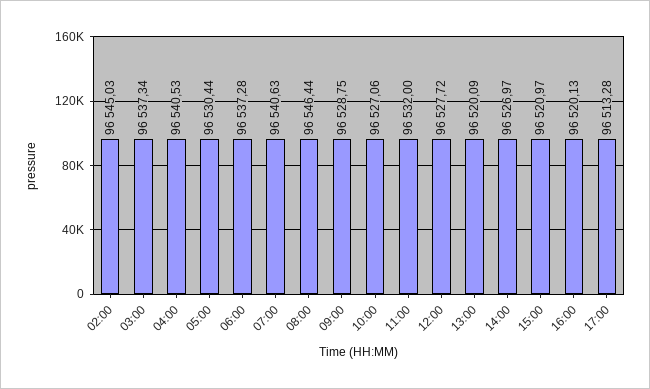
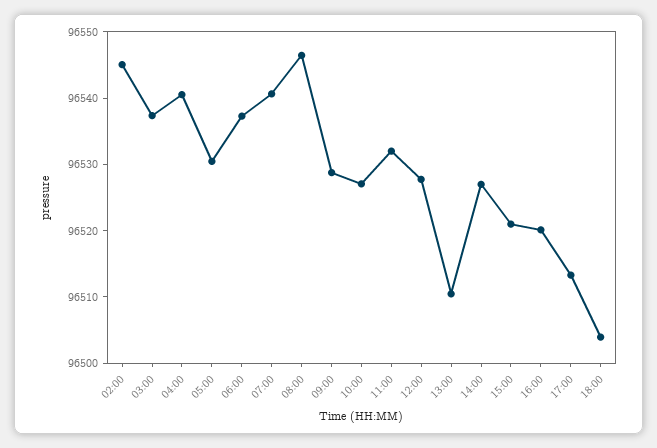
13:00: 96520.09 -> 96510
18:00: none -> 96504

